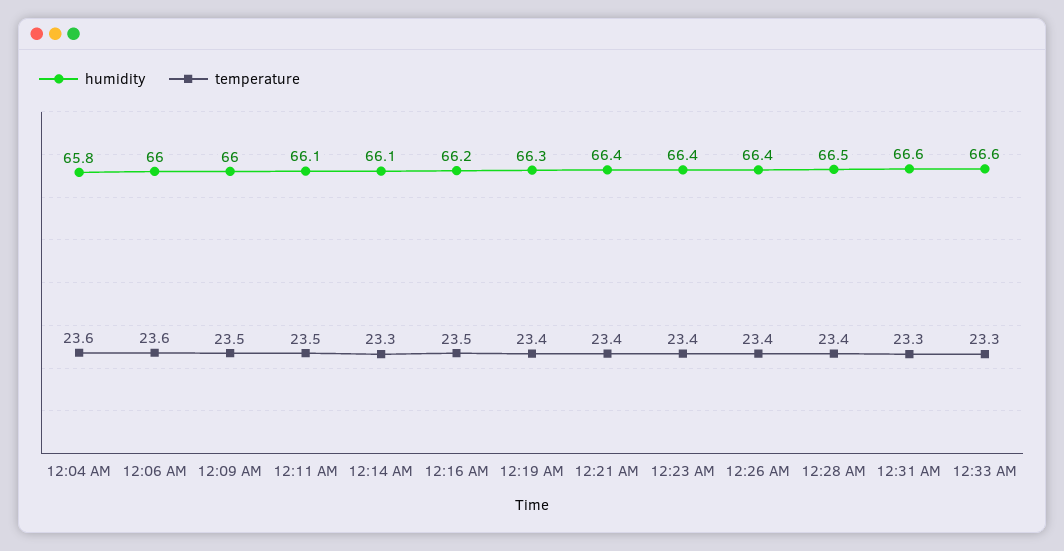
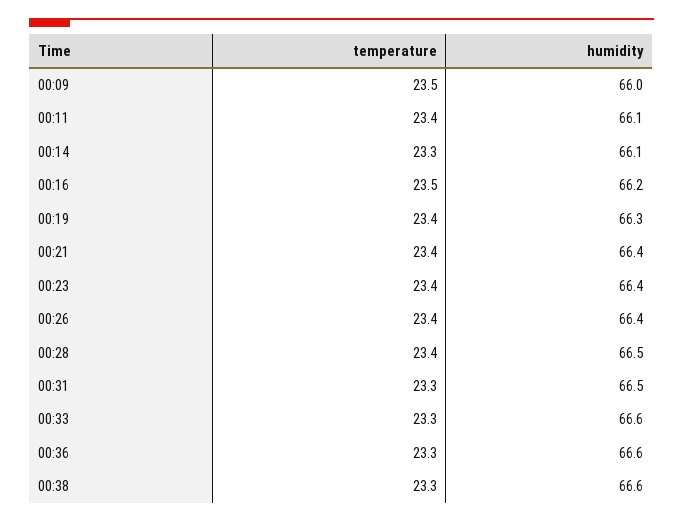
humidity, 12:04 AM: 65.8 -> none
temperature, 12:04 AM: 23.6 -> none
humidity, 12:06 AM: 66 -> none
temperature, 12:06 AM: 23.6 -> none
temperature, 12:11 AM: 23.5 -> 23.4
humidity, 12:31 AM: 66.6 -> 66.5
temperature, 00:36: none -> 23.3
humidity, 00:36: none -> 66.6
temperature, 00:38: none -> 23.3
humidity, 00:38: none -> 66.6

